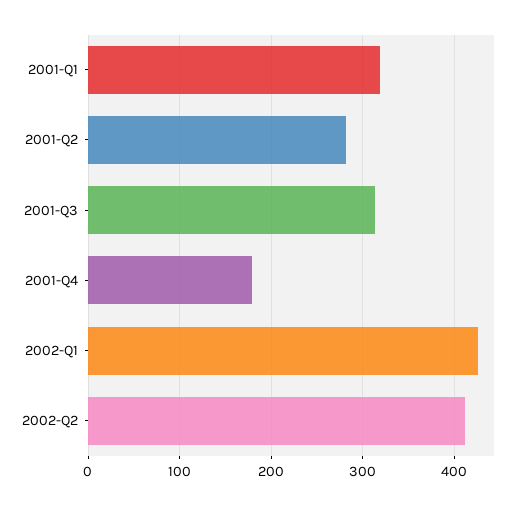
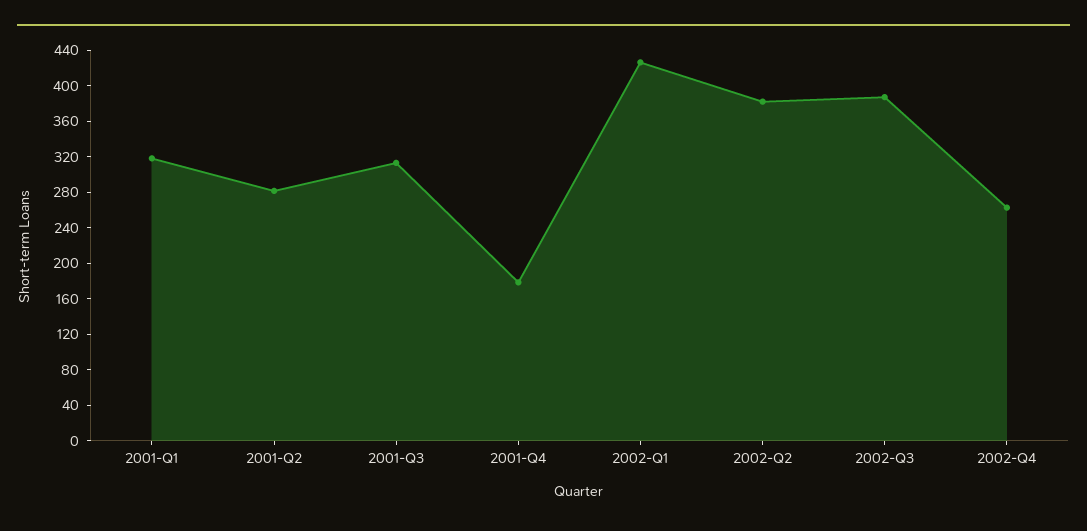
2002-Q2: 410 -> 380
2002-Q3: none -> 390
2002-Q4: none -> 260

